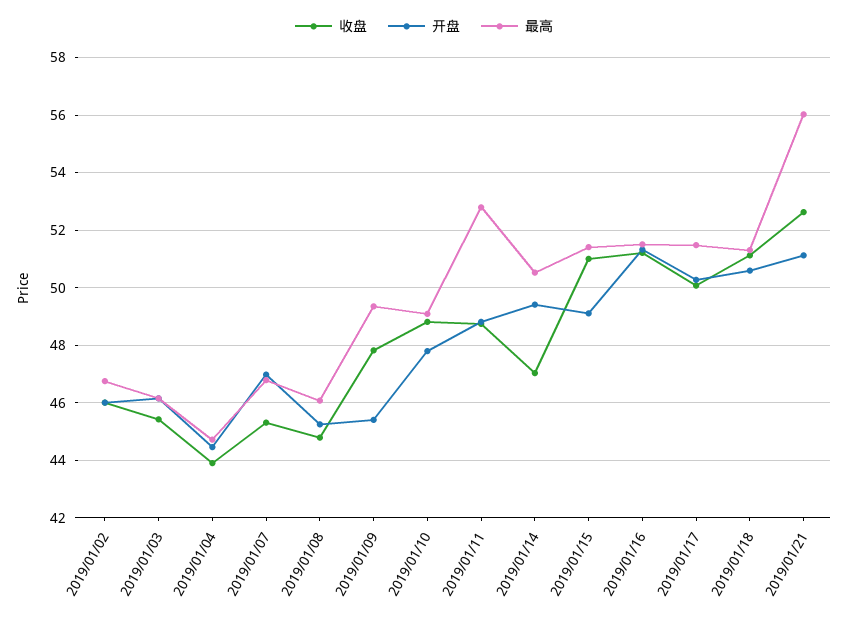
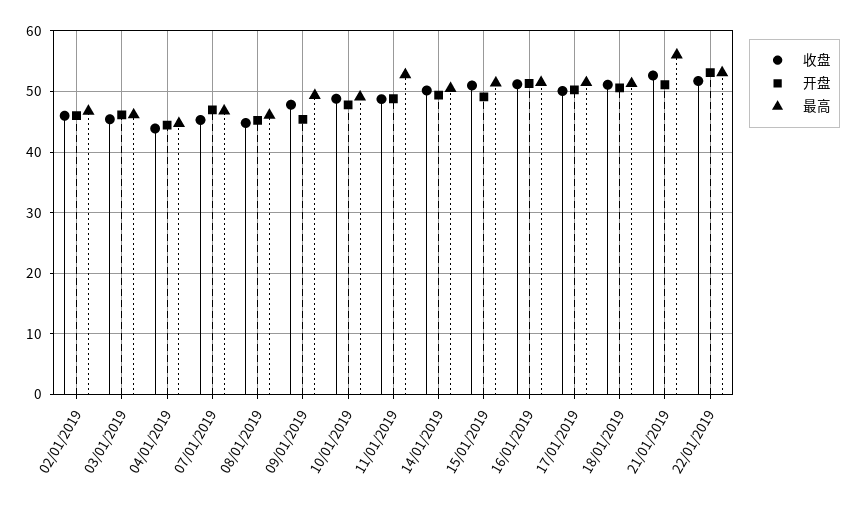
收盘, 2019/01/14: 47 -> 50
收盘, 22/01/2019: none -> 52
开盘, 22/01/2019: none -> 53
最高, 22/01/2019: none -> 53

